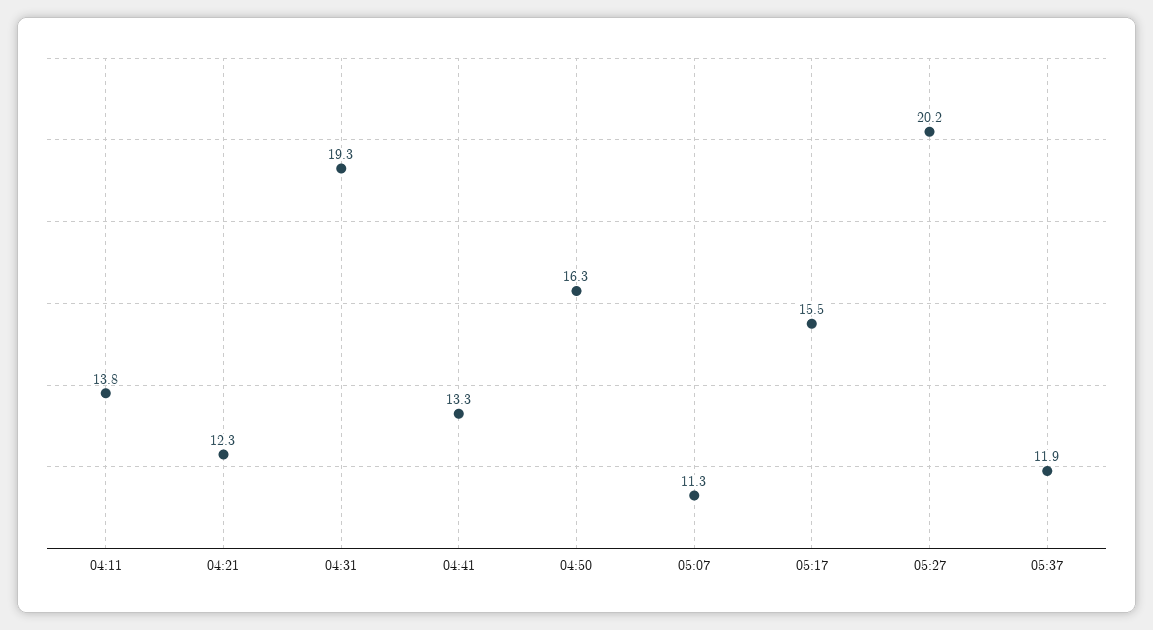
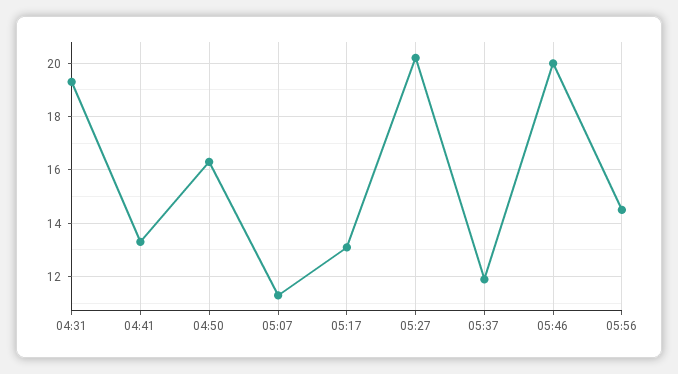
04:11: 13.8 -> none
04:21: 12.3 -> none
05:17: 15.5 -> 13
05:46: none -> 20
05:56: none -> 14.5

